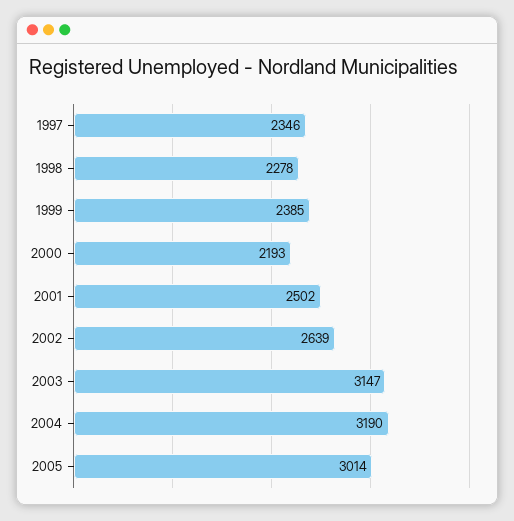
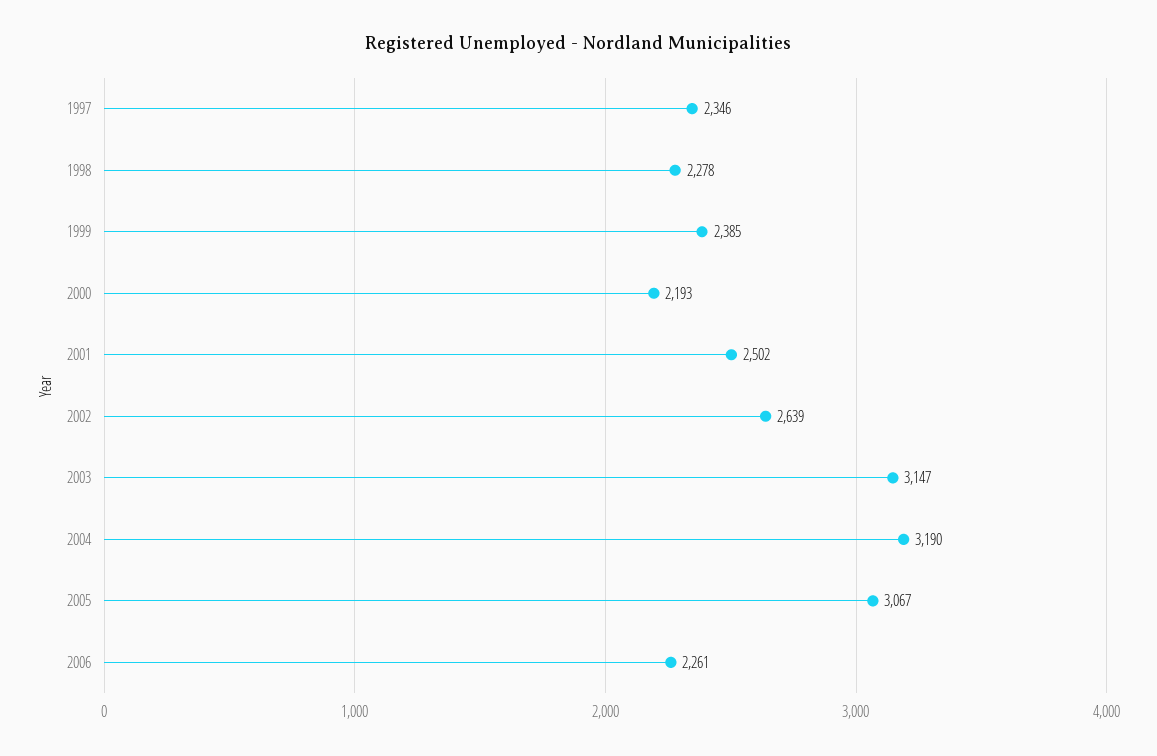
2005: 3014 -> 3067
2006: none -> 2261

